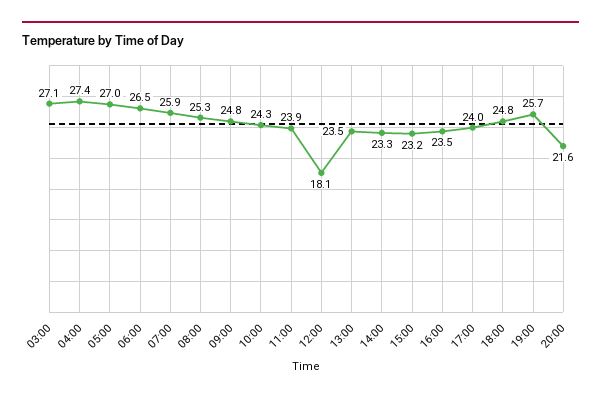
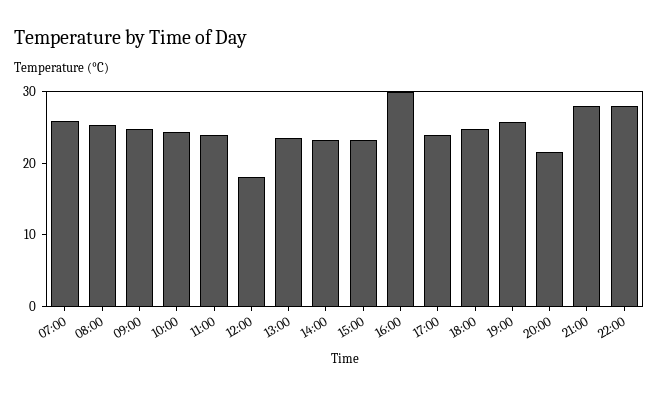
03:00: 27.1 -> none
04:00: 27.4 -> none
05:00: 27 -> none
06:00: 26.5 -> none
16:00: 23.5 -> 30
21:00: none -> 28
22:00: none -> 28

